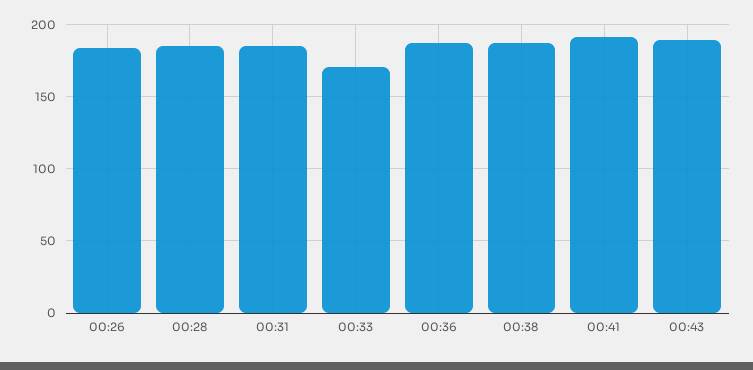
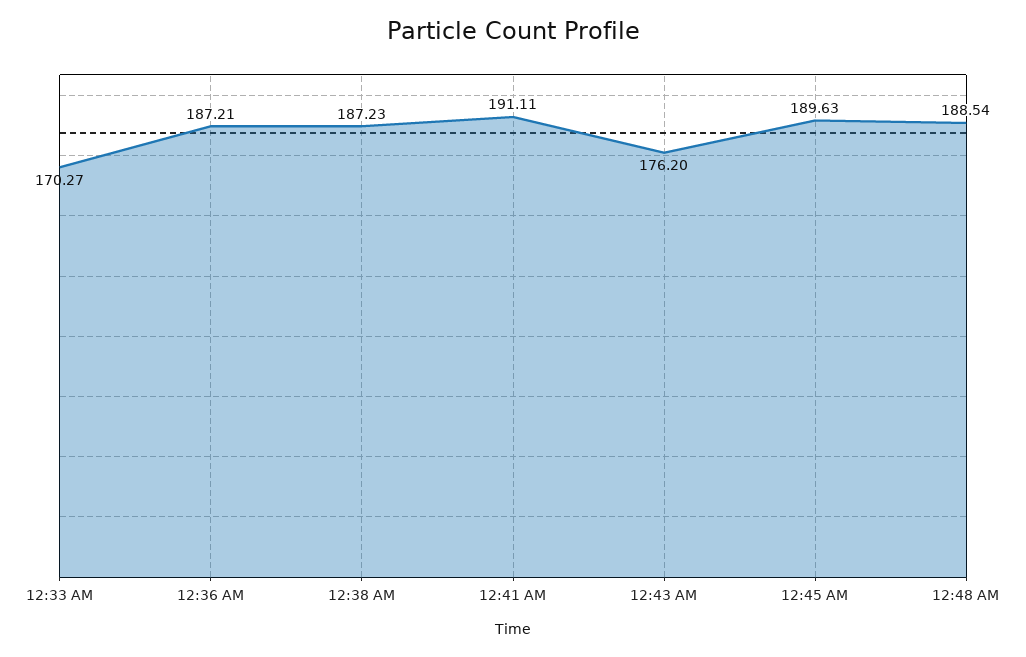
00:26: 185 -> none
00:28: 185 -> none
00:31: 185 -> none
00:43: 190 -> 176.2
12:45 AM: none -> 189.63
12:48 AM: none -> 188.54

